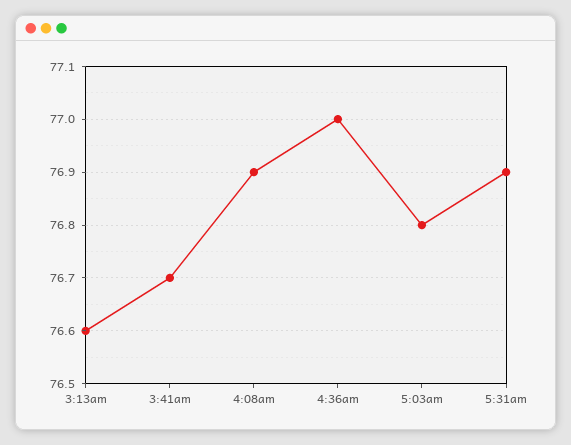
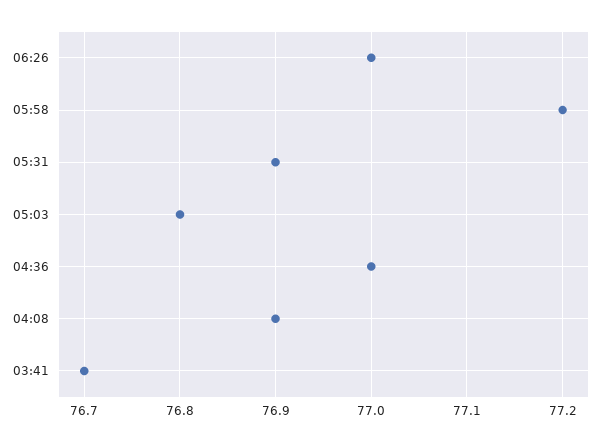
3:13am: 76.6 -> none
06:26: none -> 77
05:58: none -> 77.2

